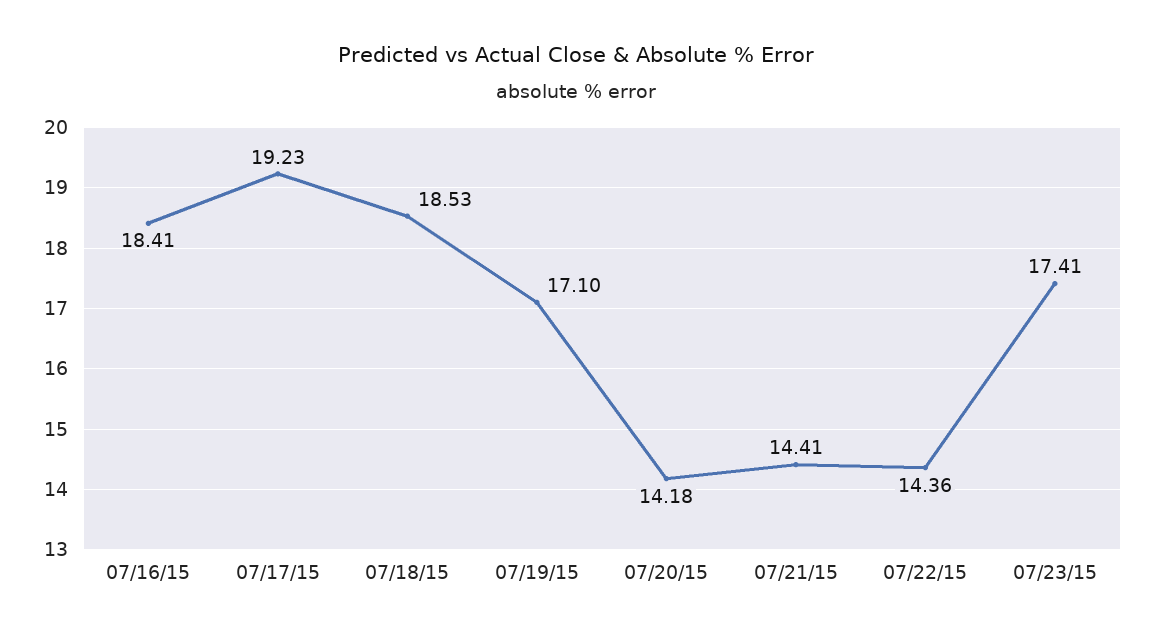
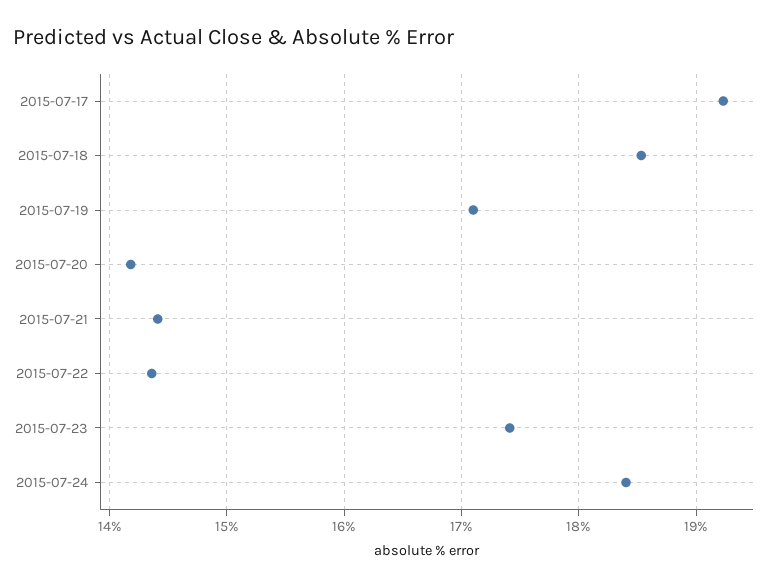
07/16/15: 18.41 -> none
2015-07-24: none -> 18.4

